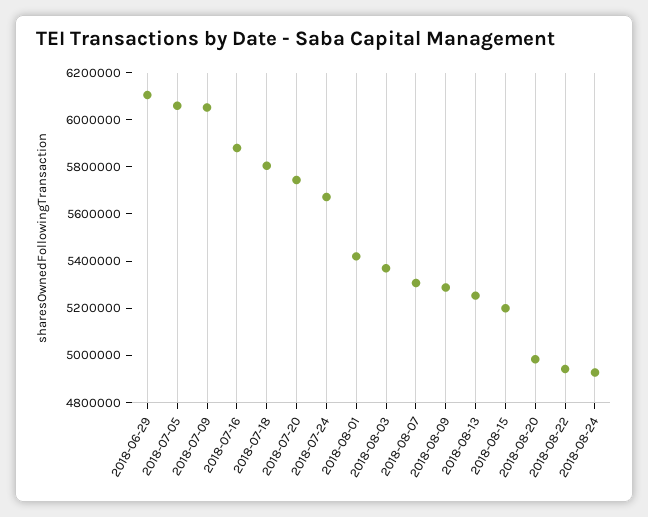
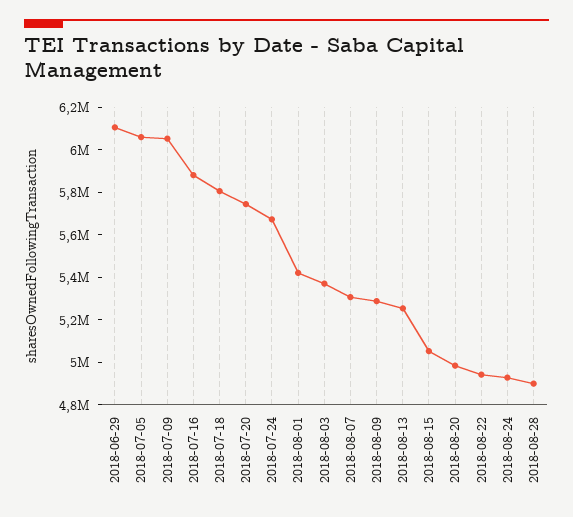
2018-08-15: 5200000 -> 5050000
2018-08-28: none -> 4900000

